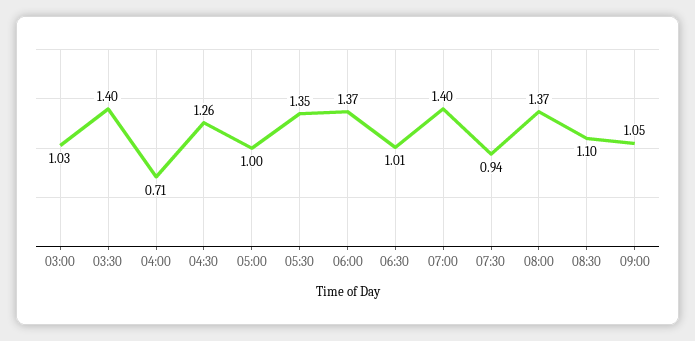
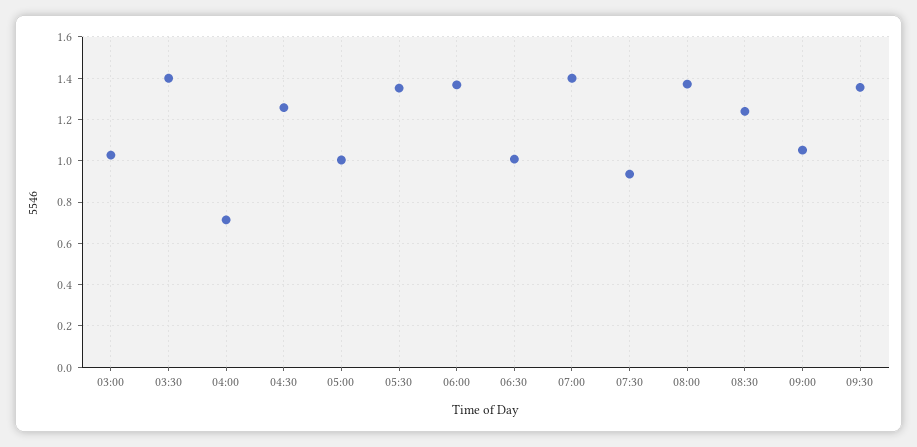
08:30: 1.1 -> 1.25
09:30: none -> 1.35

